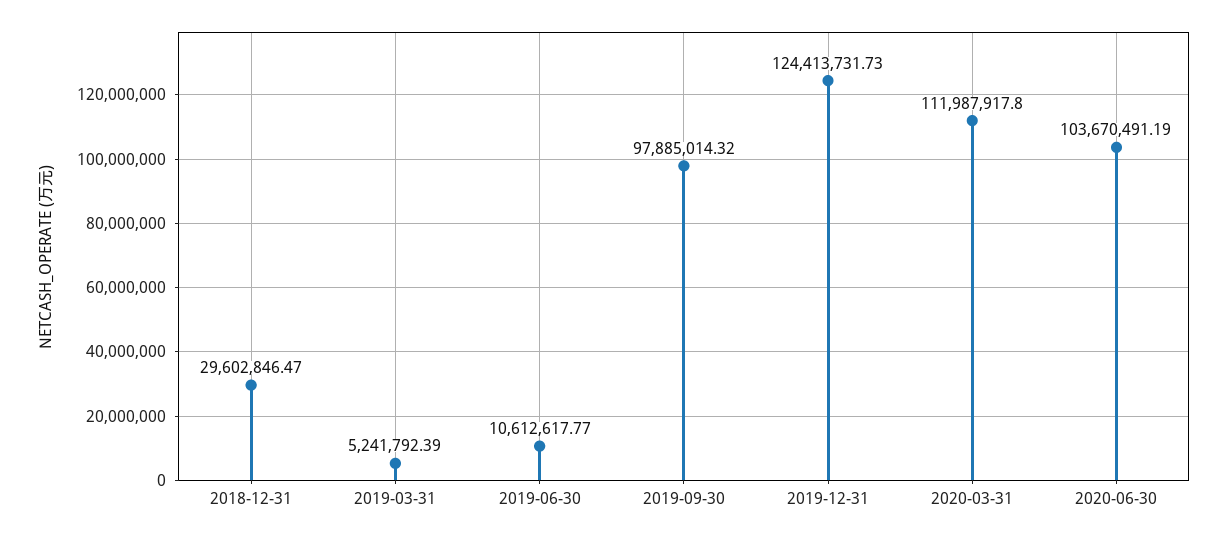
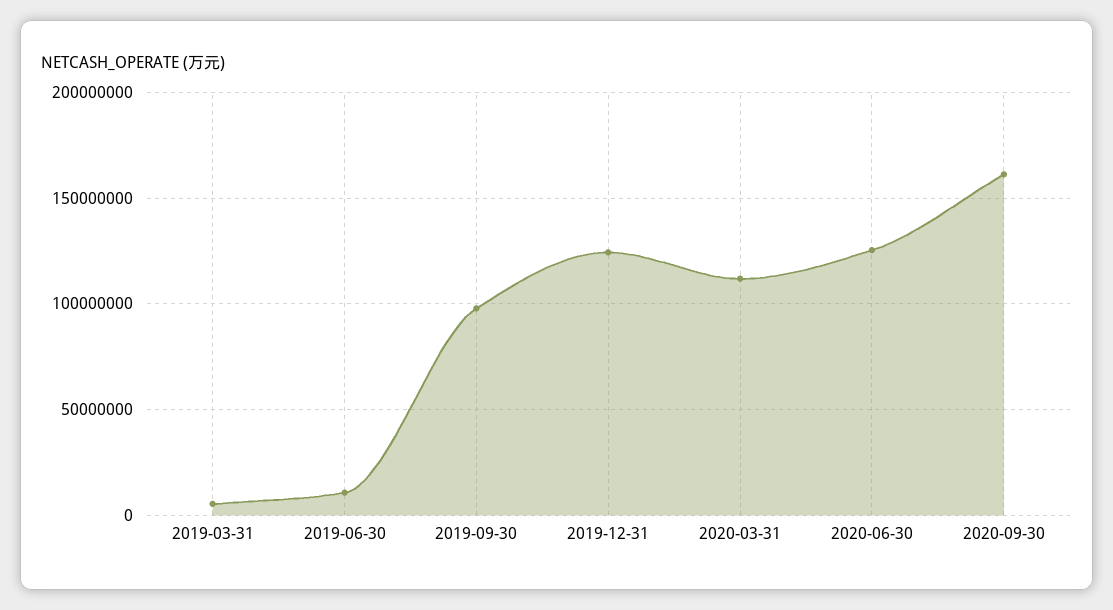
2018-12-31: 29602846.47 -> none
2020-06-30: 103670491.19 -> 125000000
2020-09-30: none -> 160000000

